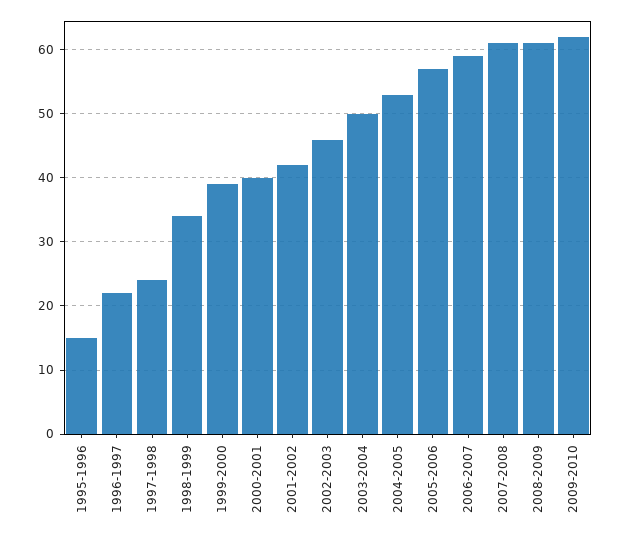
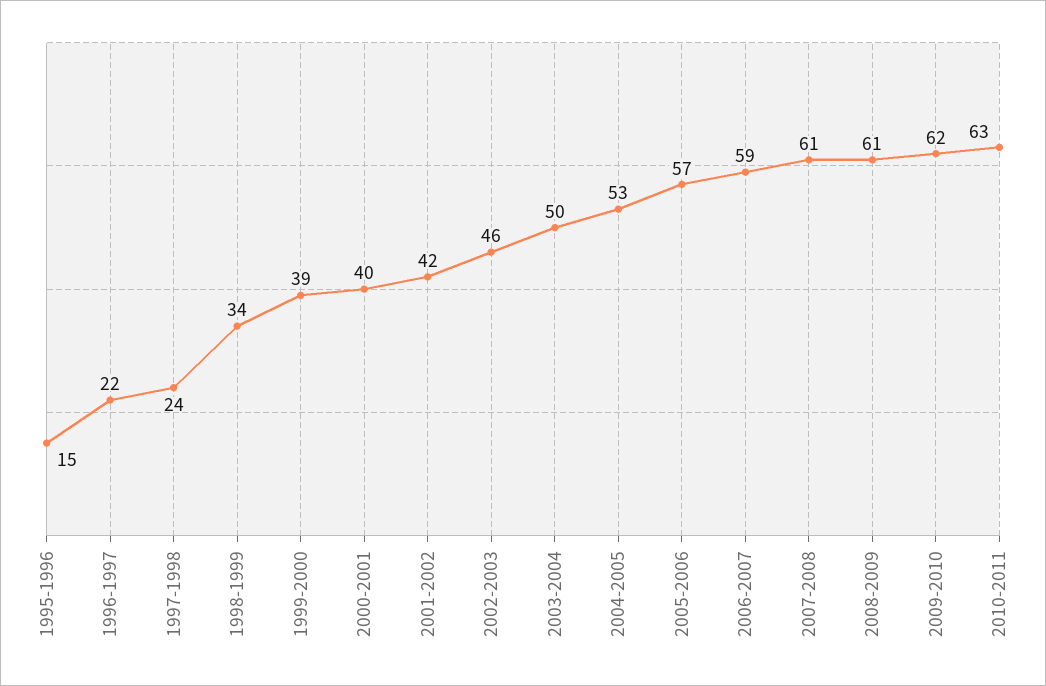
2010-2011: none -> 63

